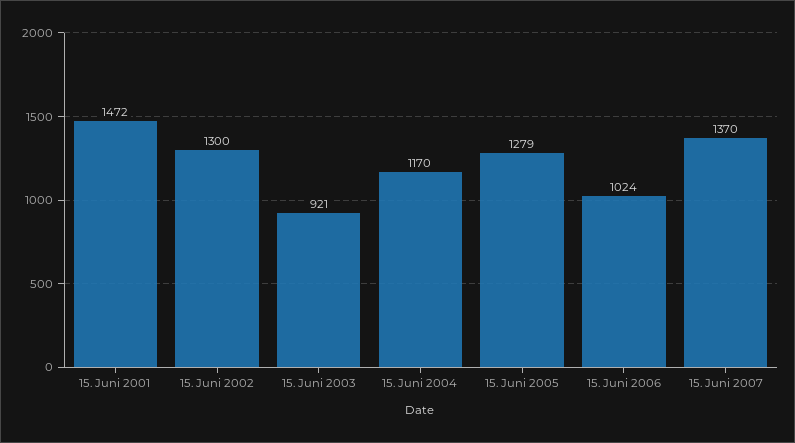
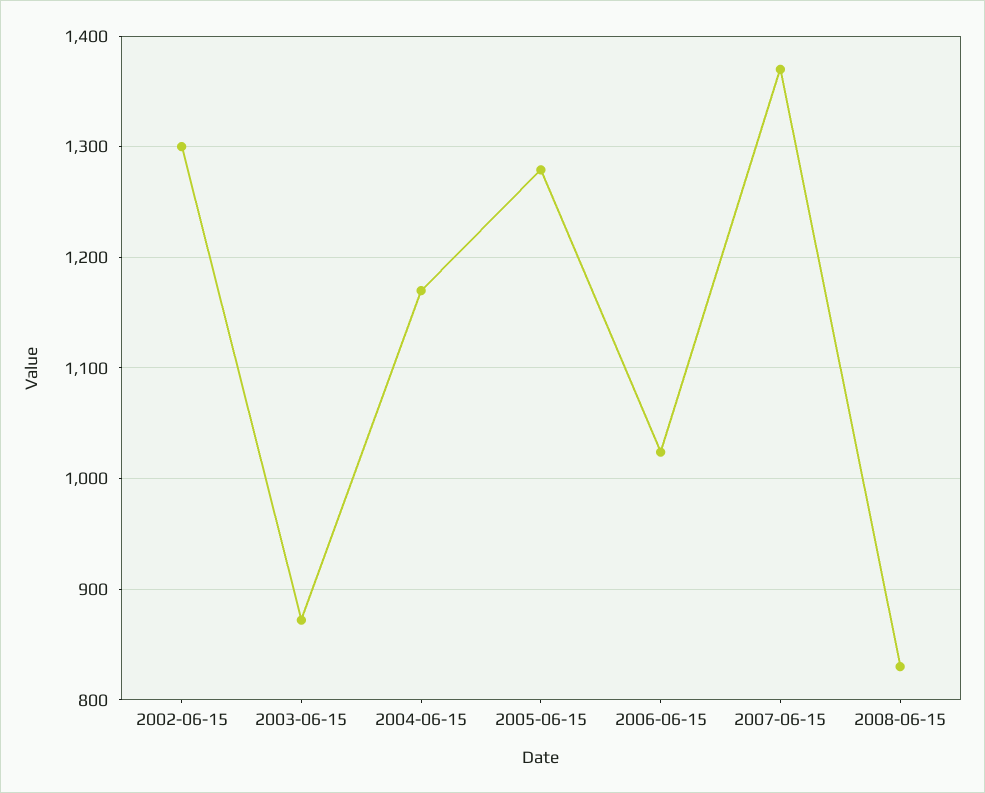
15. Juni 2001: 1472 -> none
15. Juni 2003: 921 -> 870
2008-06-15: none -> 830

